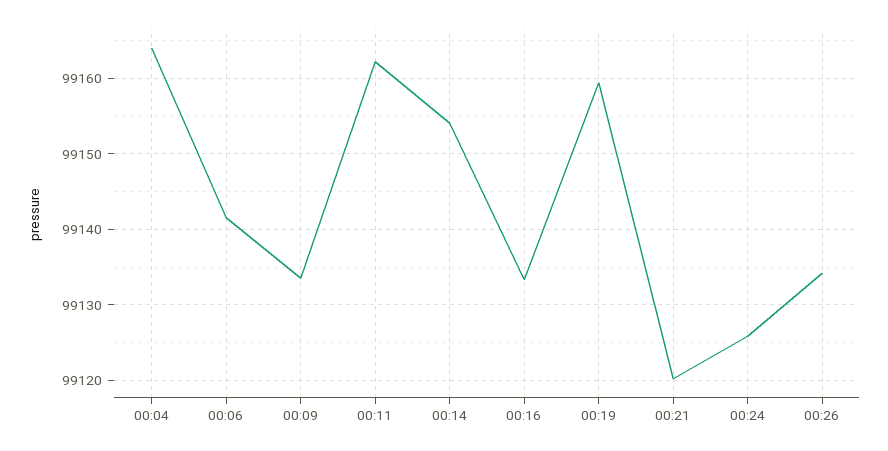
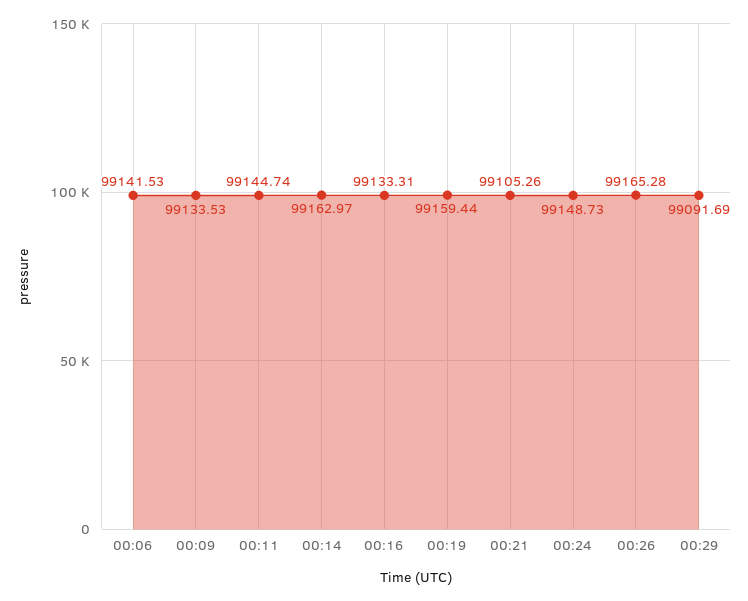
00:04: 99164 -> none
00:11: 99162 -> 99144.74
00:14: 99154 -> 99162.97
00:21: 99120 -> 99105.26
00:24: 99126 -> 99148.73
00:26: 99134 -> 99165.28
00:29: none -> 99091.69

